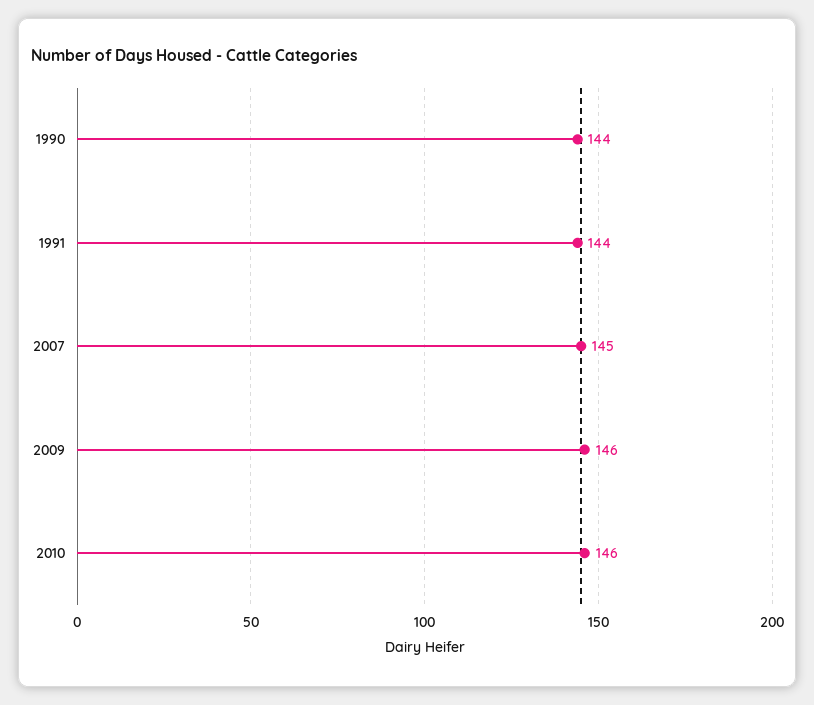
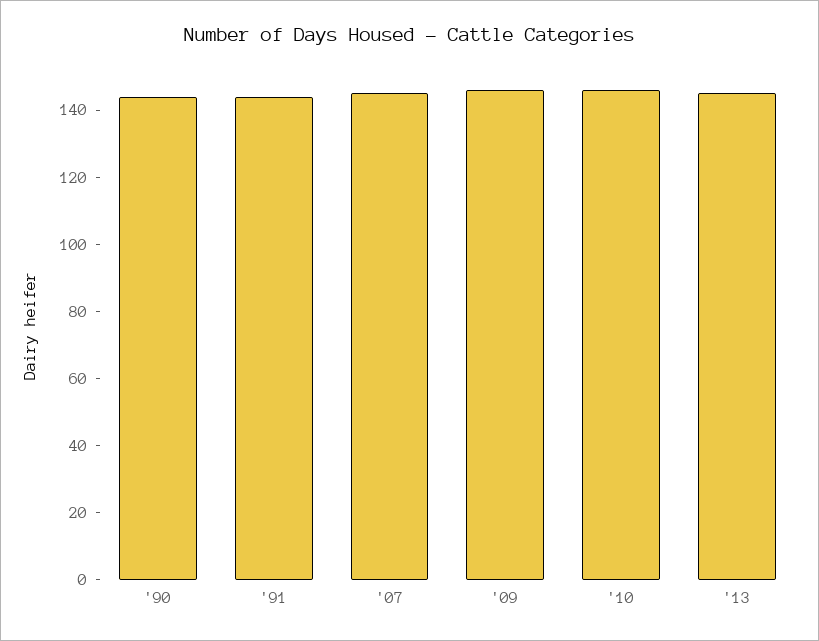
'13: none -> 145

